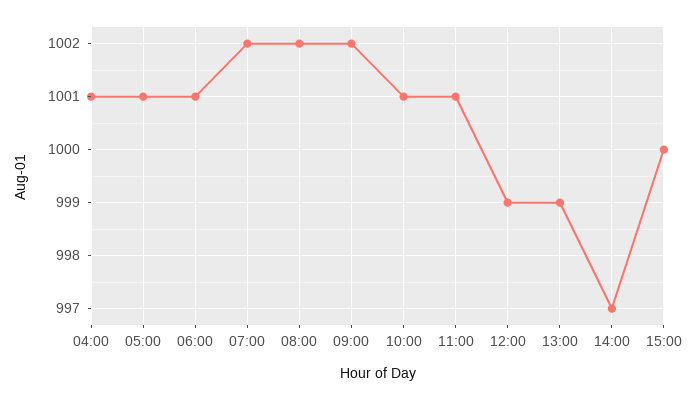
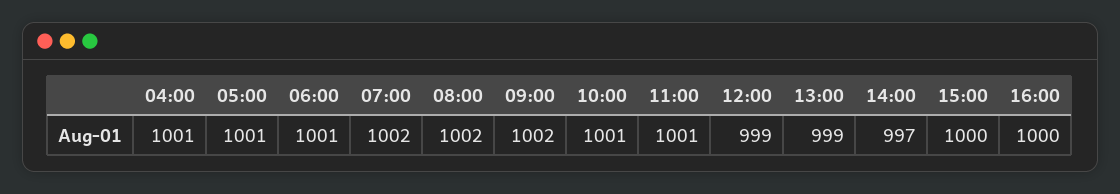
16:00: none -> 1000

